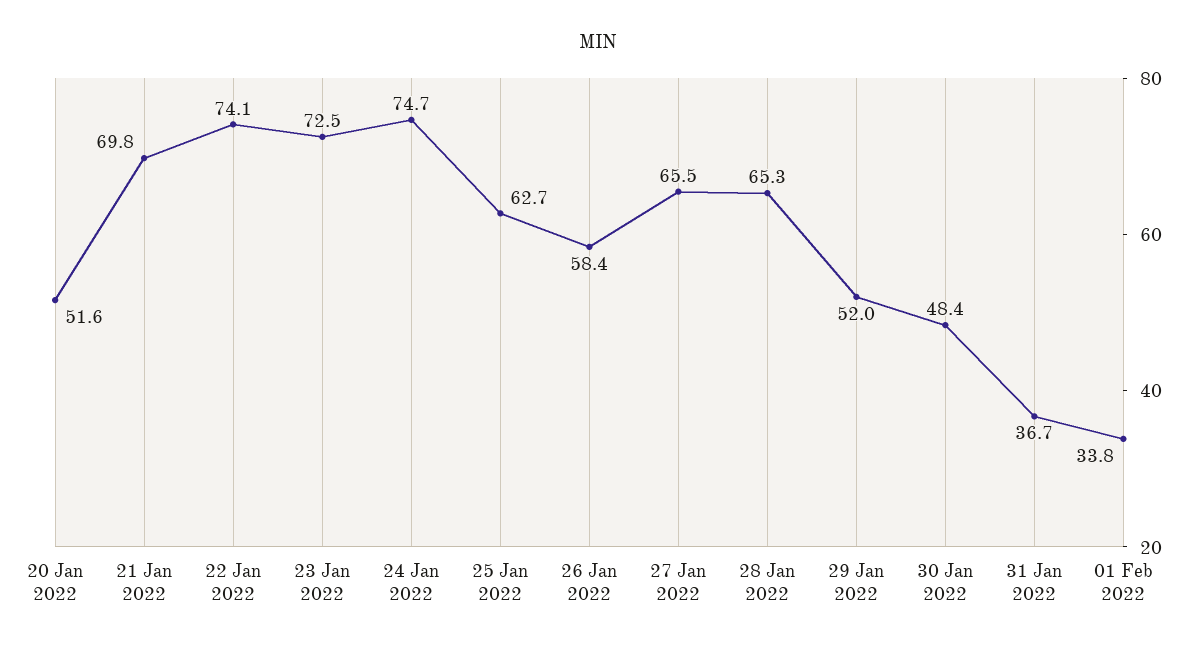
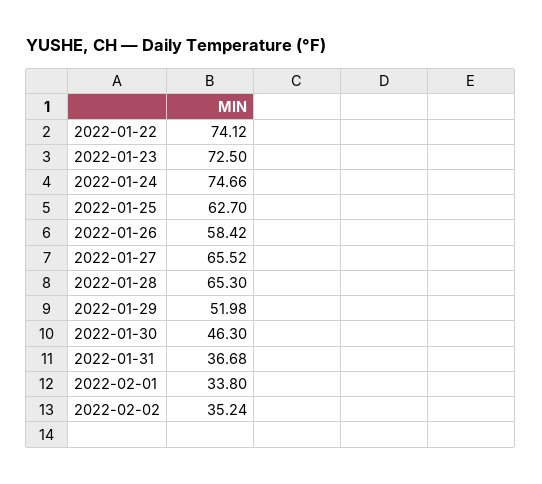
20 Jan 2022: 51.6 -> none
21 Jan 2022: 69.8 -> none
30 Jan 2022: 48.4 -> 46.3
2022-02-02: none -> 35.24

